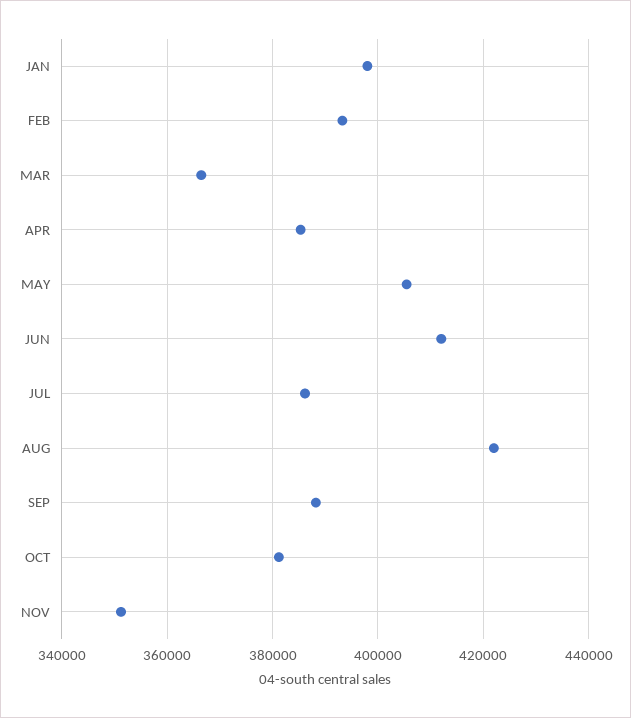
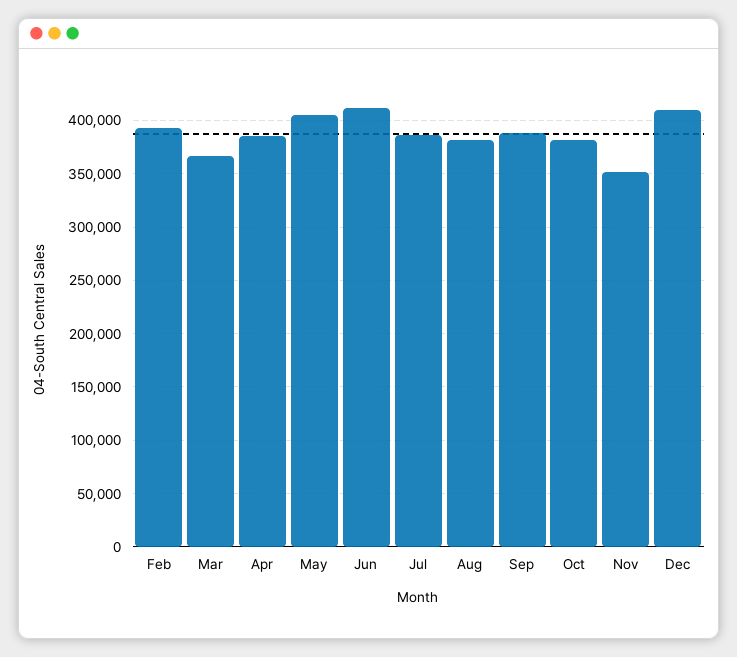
JAN: 398000 -> none
AUG: 422000 -> 380000
Dec: none -> 410000

